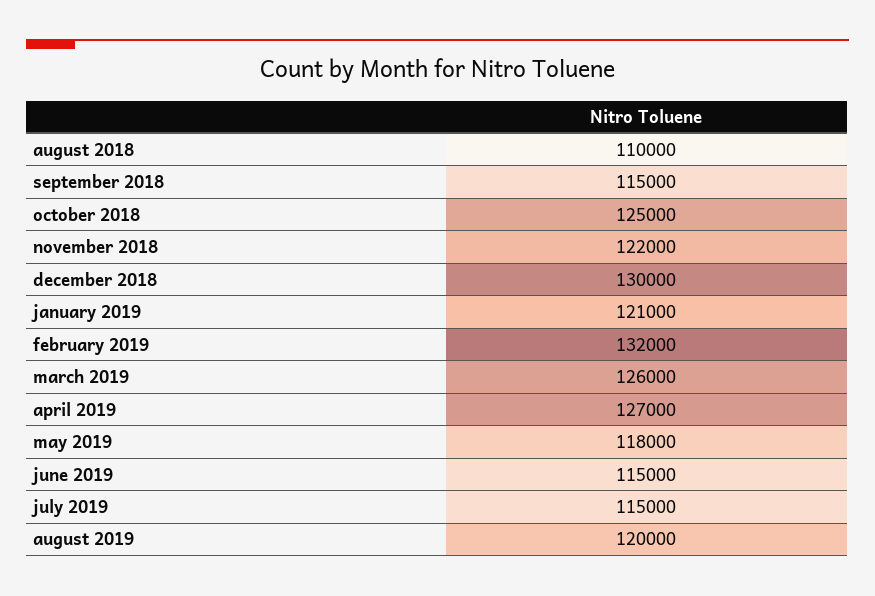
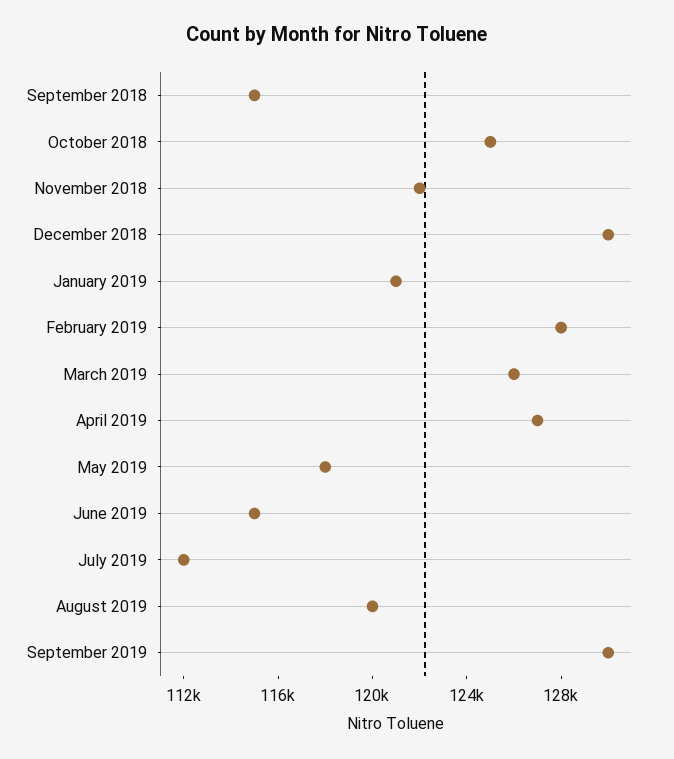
august 2018: 110000 -> none
february 2019: 132000 -> 128000
july 2019: 115000 -> 112000
September 2019: none -> 130000

